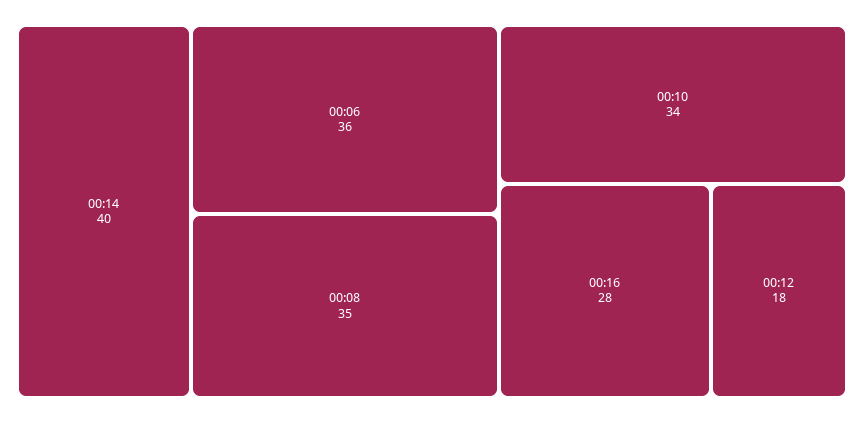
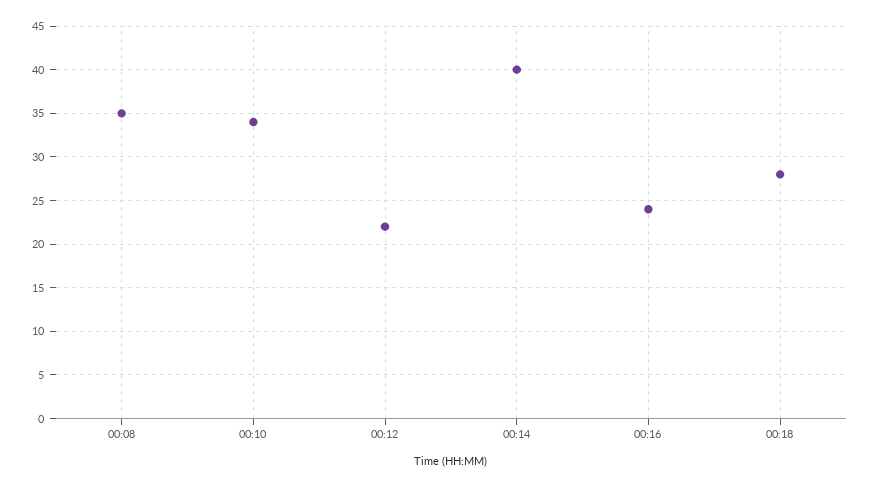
00:06: 36 -> none
00:16: 28 -> 24
00:12: 18 -> 22
00:18: none -> 28

